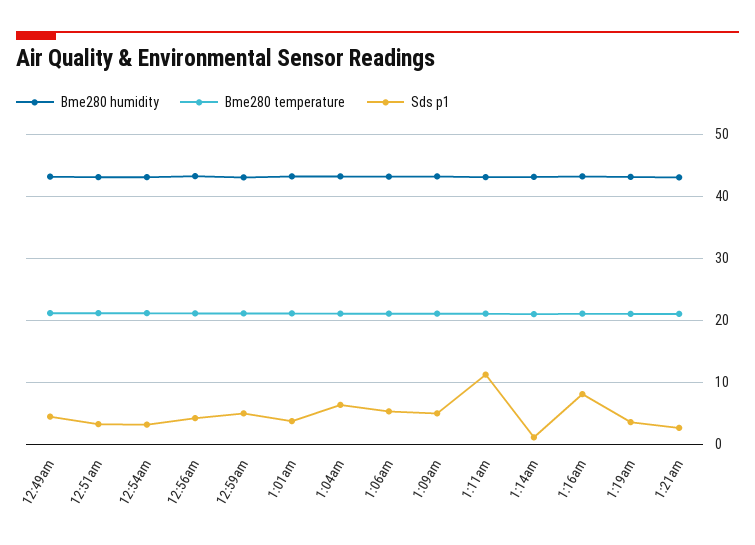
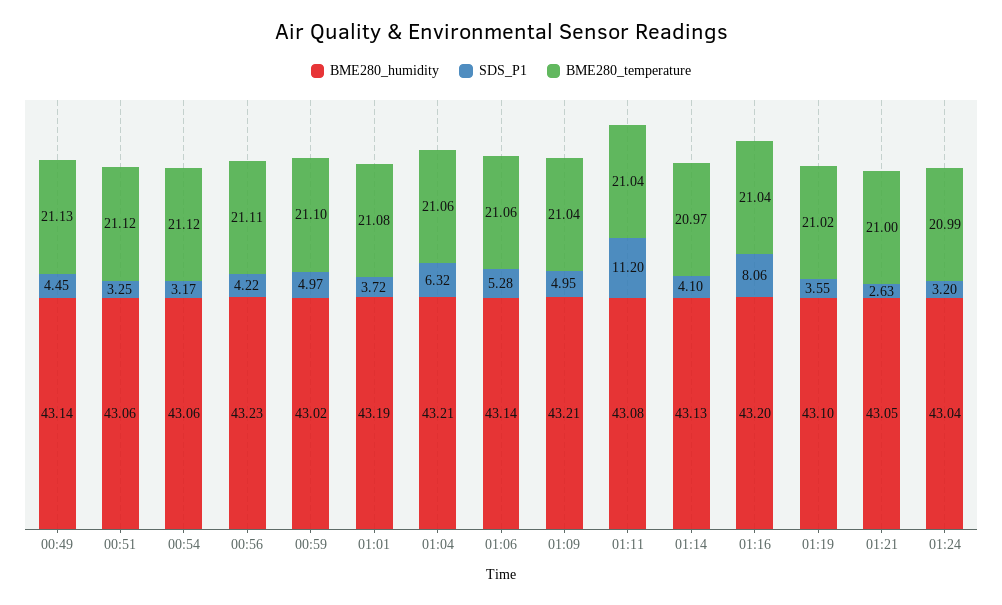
Sds p1, 1:14am: 1 -> 4.1
Bme280 humidity, 01:24: none -> 43.04
Sds p1, 01:24: none -> 3.2
Bme280 temperature, 01:24: none -> 20.99

